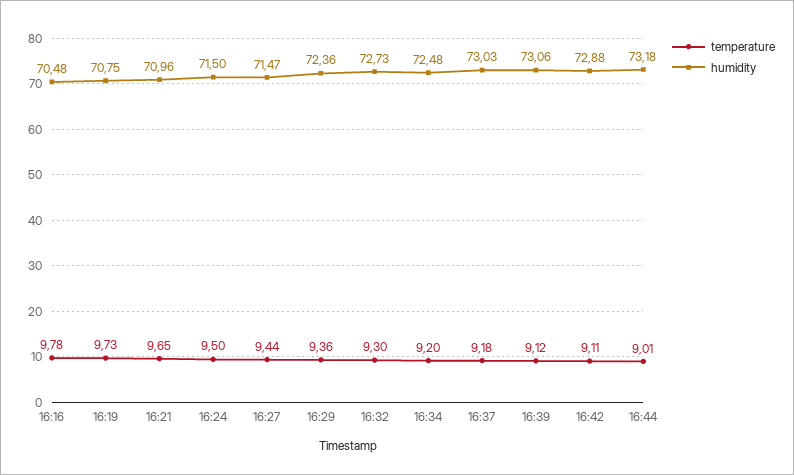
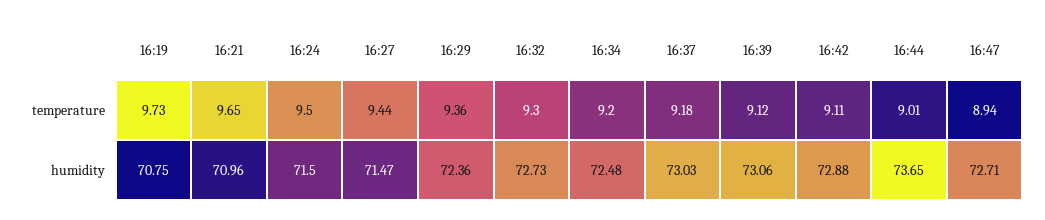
temperature, 16:16: 9.78 -> none
humidity, 16:16: 70.48 -> none
humidity, 16:44: 73.18 -> 73.65
temperature, 16:47: none -> 8.94
humidity, 16:47: none -> 72.71

